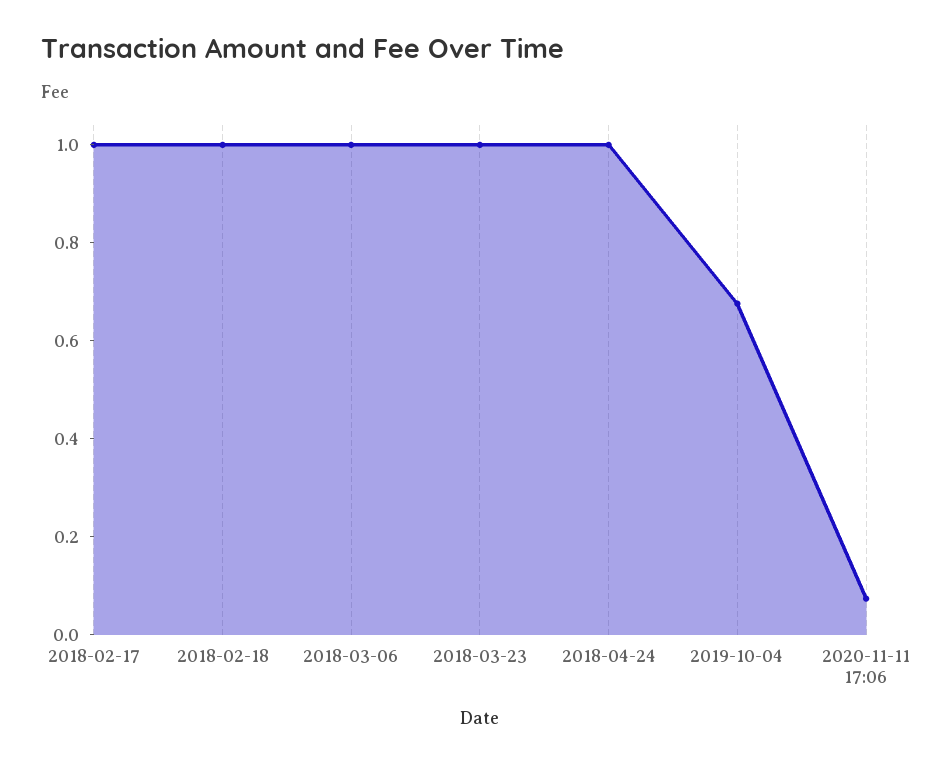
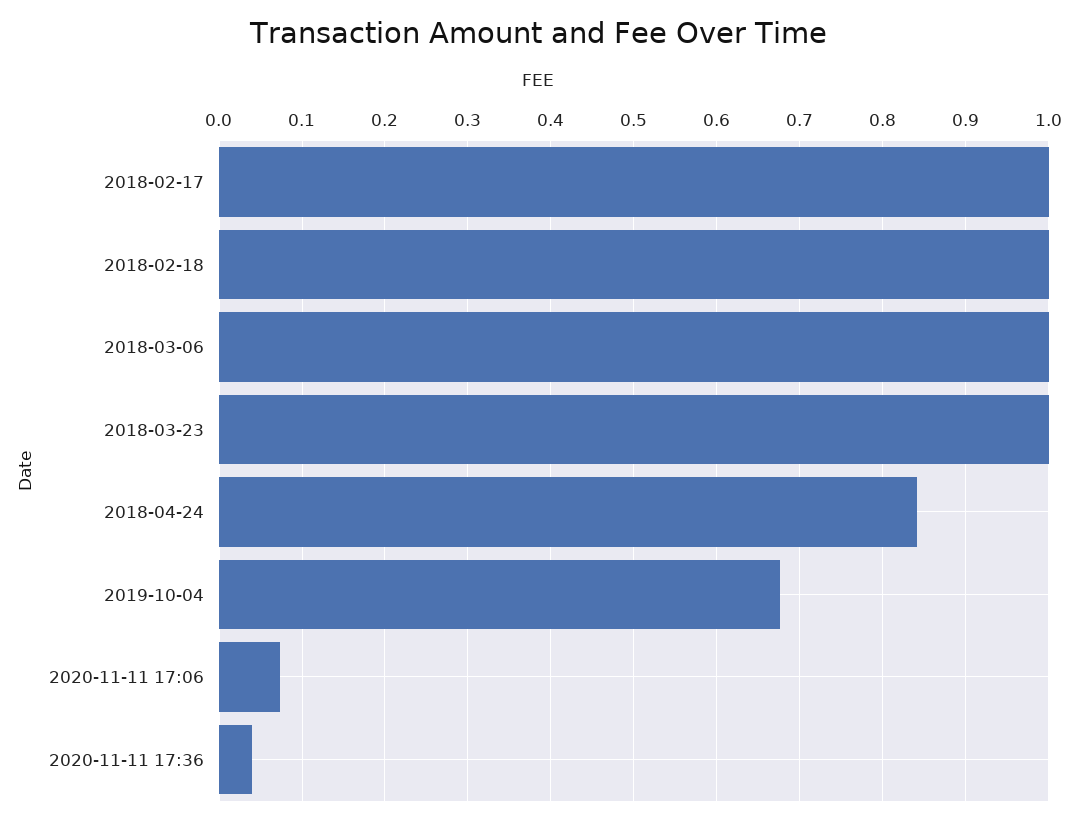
2018-04-24: 1 -> 0.84
2020-11-11 17:36: none -> 0.04

